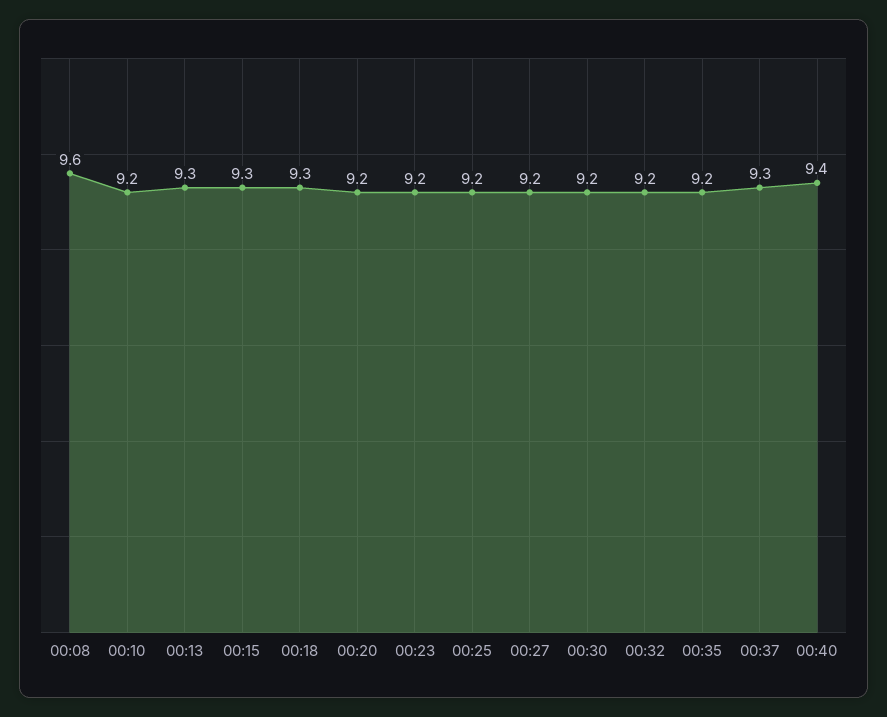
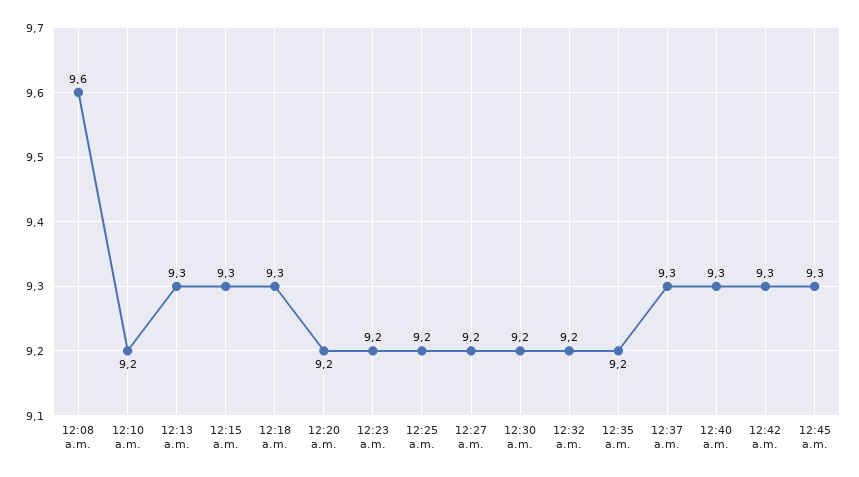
00:40: 9.4 -> 9.3
12:42 a.m.: none -> 9.3
12:45 a.m.: none -> 9.3

